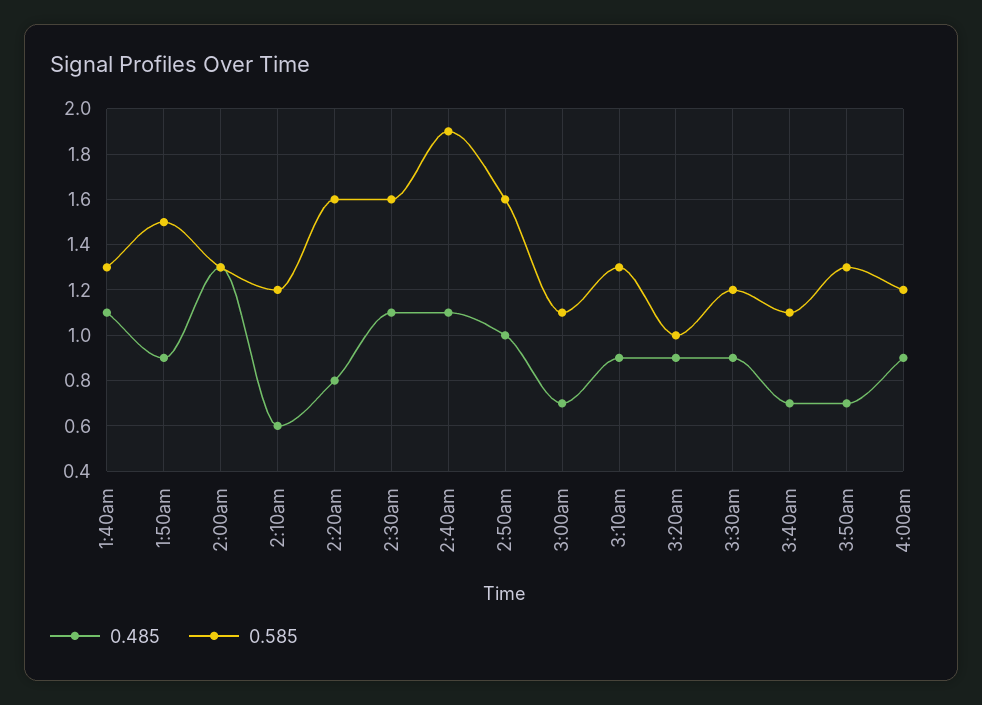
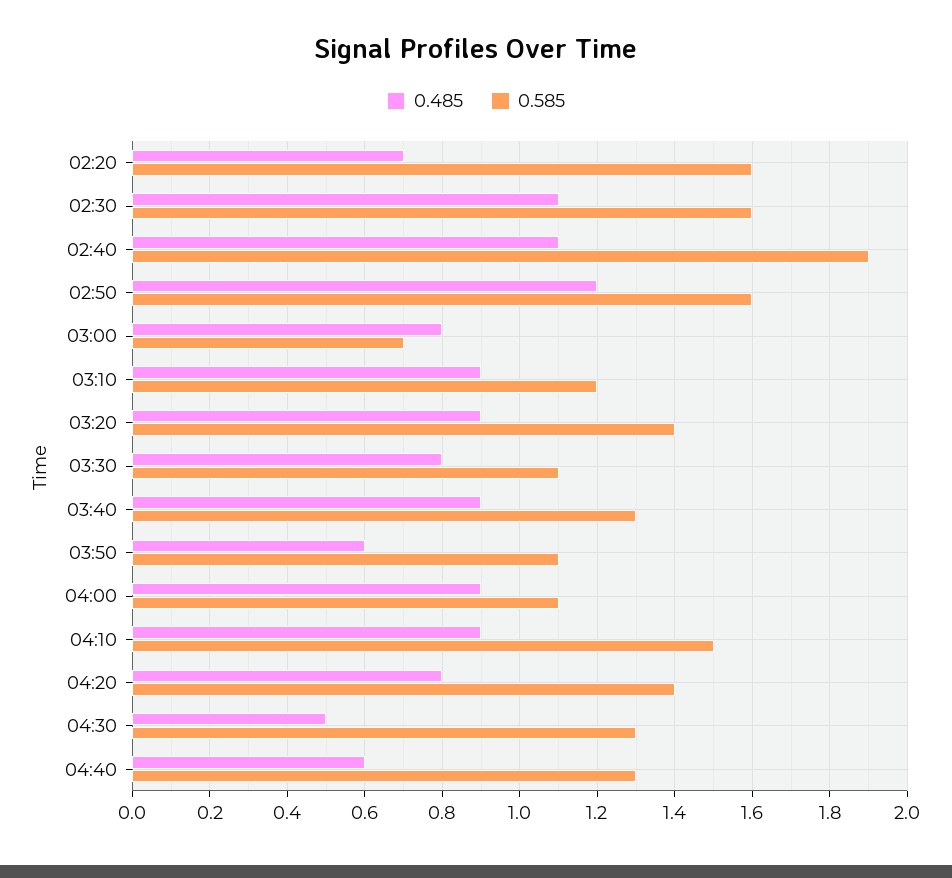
0.485, 1:40am: 1.1 -> none
0.585, 1:40am: 1.3 -> none
0.485, 1:50am: 0.9 -> none
0.585, 1:50am: 1.5 -> none
0.485, 2:00am: 1.3 -> none
0.585, 2:00am: 1.3 -> none
0.485, 2:10am: 0.6 -> none
0.585, 2:10am: 1.2 -> none
0.485, 2:20am: 0.8 -> 0.7
0.485, 2:50am: 1 -> 1.2
0.485, 3:00am: 0.7 -> 0.8
0.585, 3:00am: 1.1 -> 0.7
0.585, 3:10am: 1.3 -> 1.2
0.585, 3:20am: 1 -> 1.4
0.485, 3:30am: 0.9 -> 0.8
0.585, 3:30am: 1.2 -> 1.1
0.485, 3:40am: 0.7 -> 0.9
0.585, 3:40am: 1.1 -> 1.3
0.485, 3:50am: 0.7 -> 0.6
0.585, 3:50am: 1.3 -> 1.1
0.585, 4:00am: 1.2 -> 1.1
0.485, 04:10: none -> 0.9
0.585, 04:10: none -> 1.5
0.485, 04:20: none -> 0.8
0.585, 04:20: none -> 1.4
0.485, 04:30: none -> 0.5
0.585, 04:30: none -> 1.3
0.485, 04:40: none -> 0.6
0.585, 04:40: none -> 1.3

